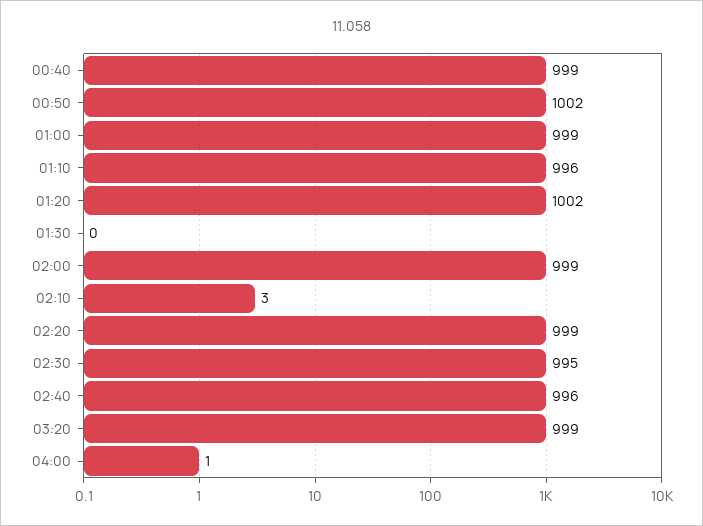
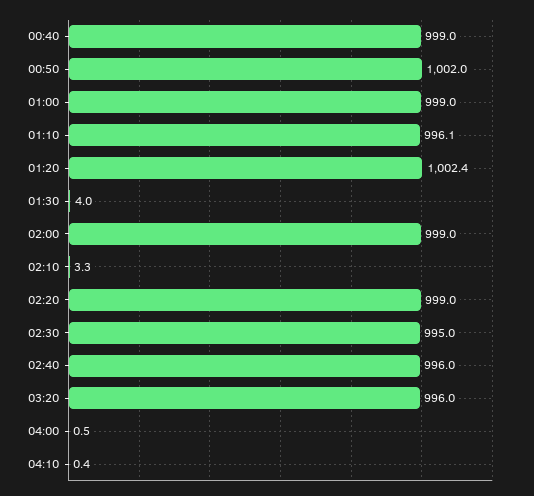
01:30: 0 -> 4
03:20: 999 -> 996
04:10: none -> 0.4

